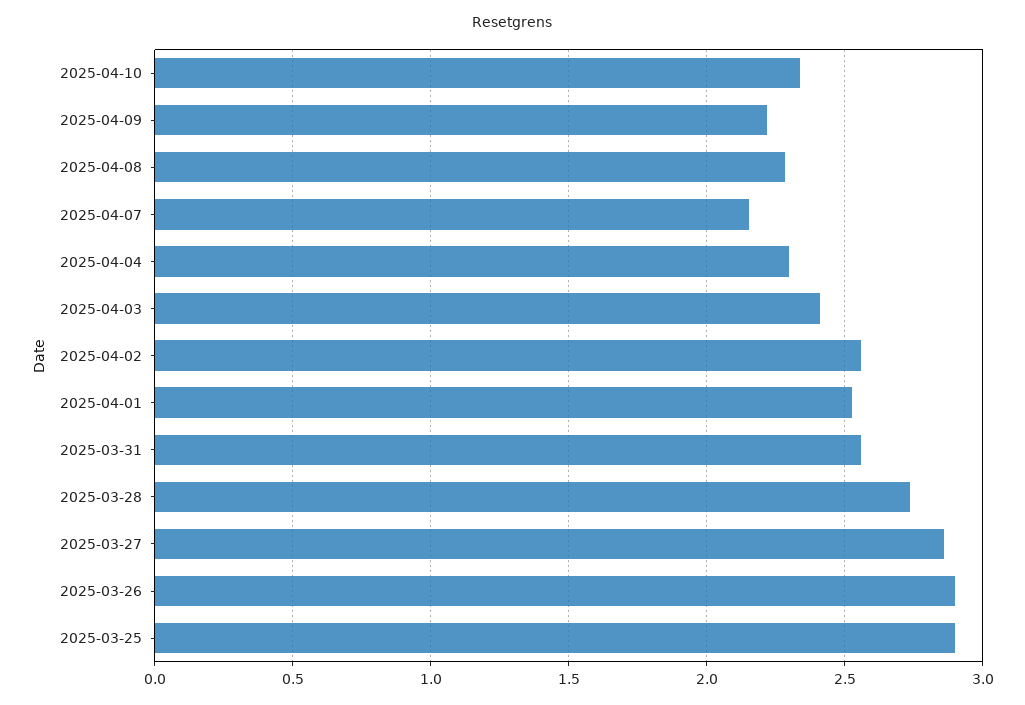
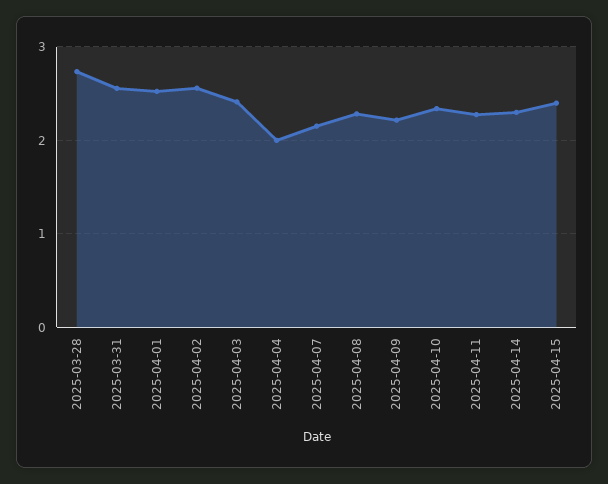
2025-04-04: 2.3 -> 2
2025-03-27: 2.85 -> none
2025-03-26: 2.9 -> none
2025-03-25: 2.9 -> none
2025-04-11: none -> 2.3
2025-04-14: none -> 2.3
2025-04-15: none -> 2.4

